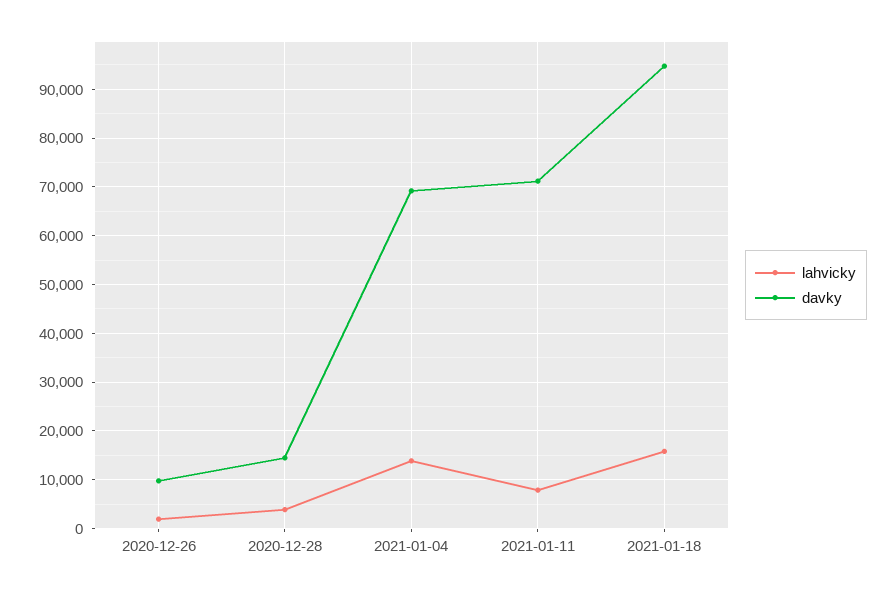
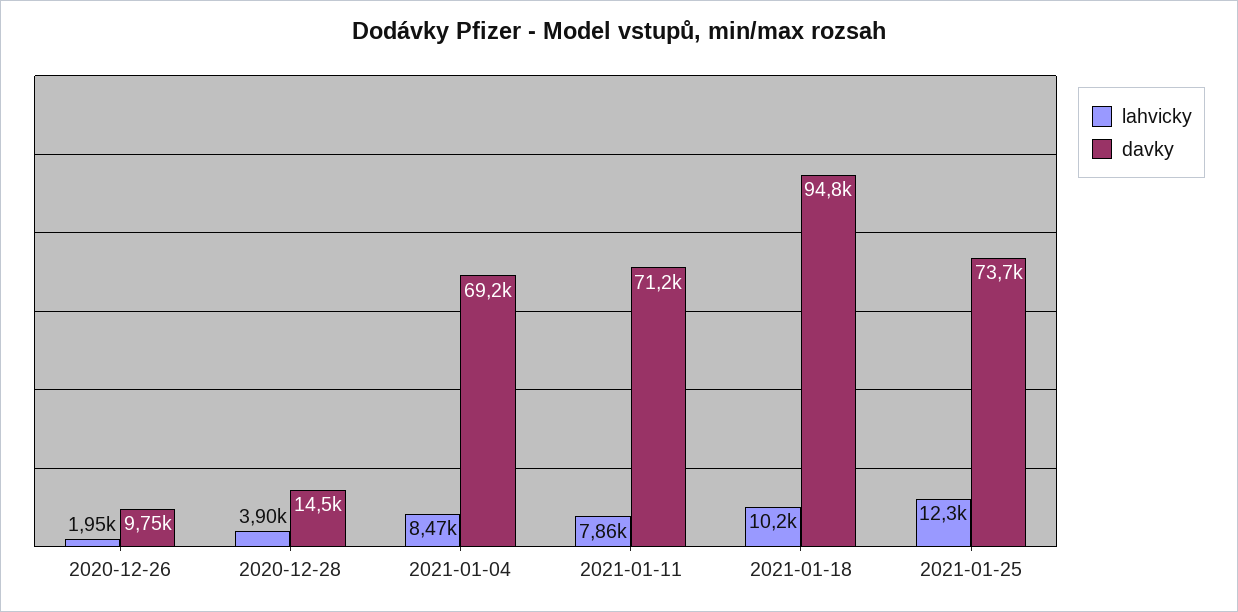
lahvicky, 2021-01-04: 14000 -> 8470
lahvicky, 2021-01-18: 16000 -> 10200
lahvicky, 2021-01-25: none -> 12300
davky, 2021-01-25: none -> 73700

